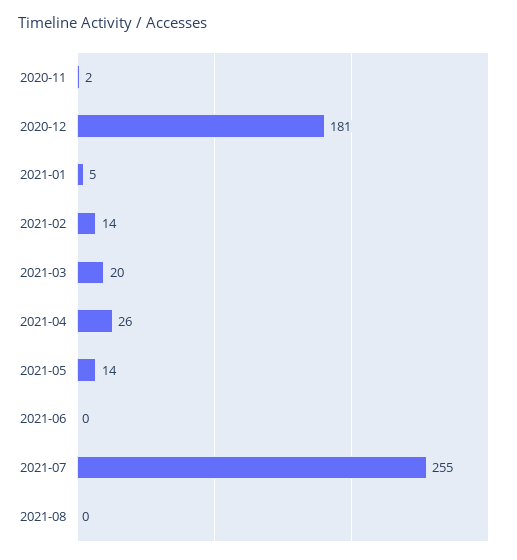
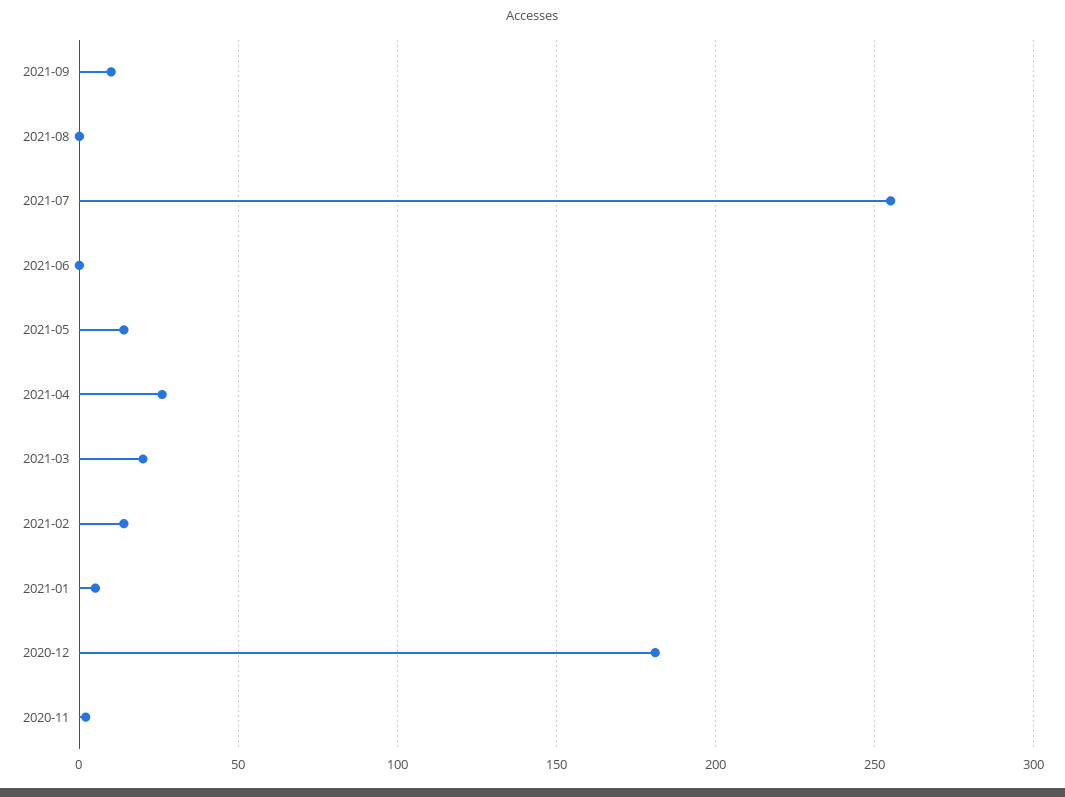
2021-09: none -> 10

